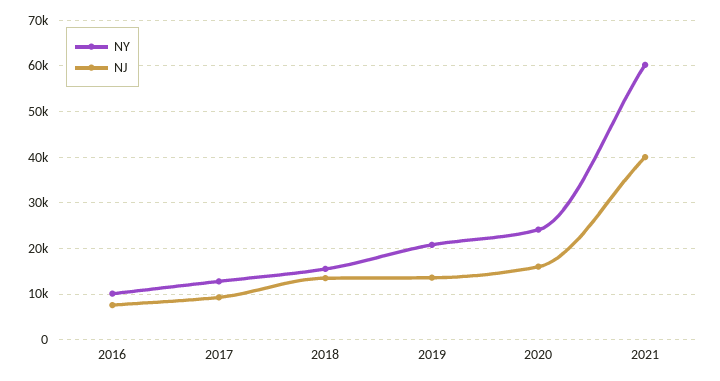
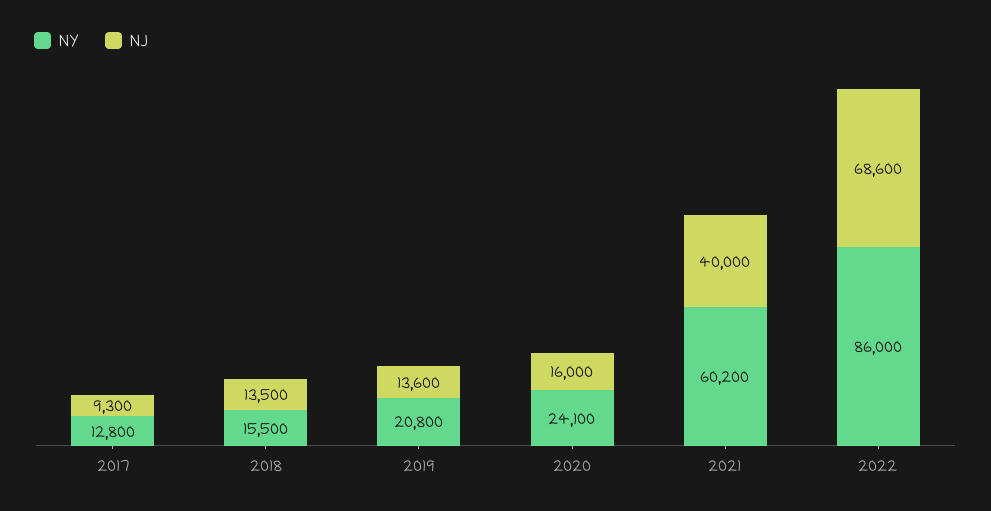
NY, 2016: 10000 -> none
NJ, 2016: 8000 -> none
NY, 2022: none -> 86000
NJ, 2022: none -> 68600

